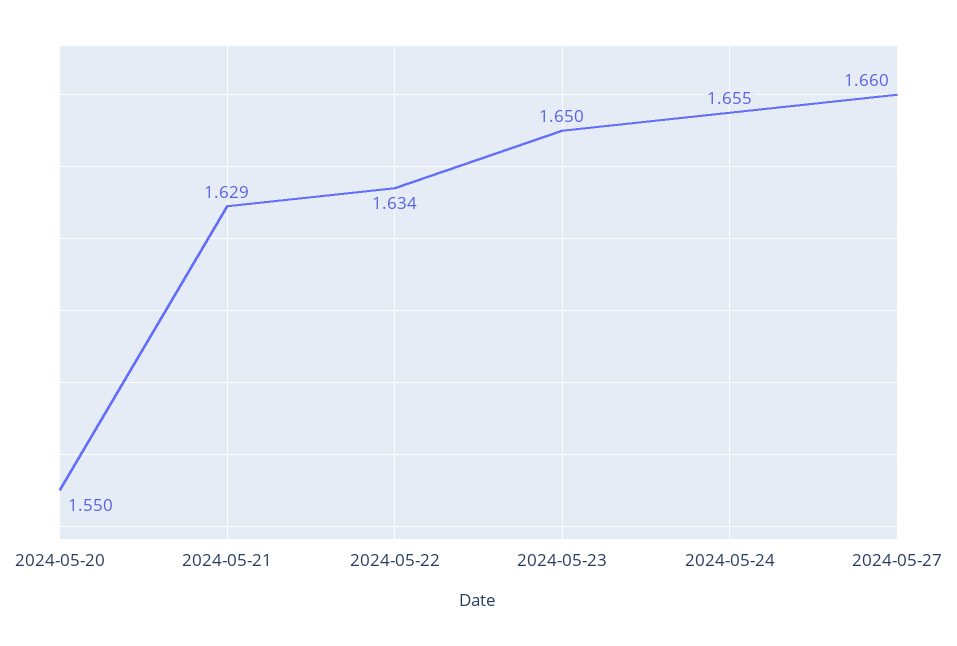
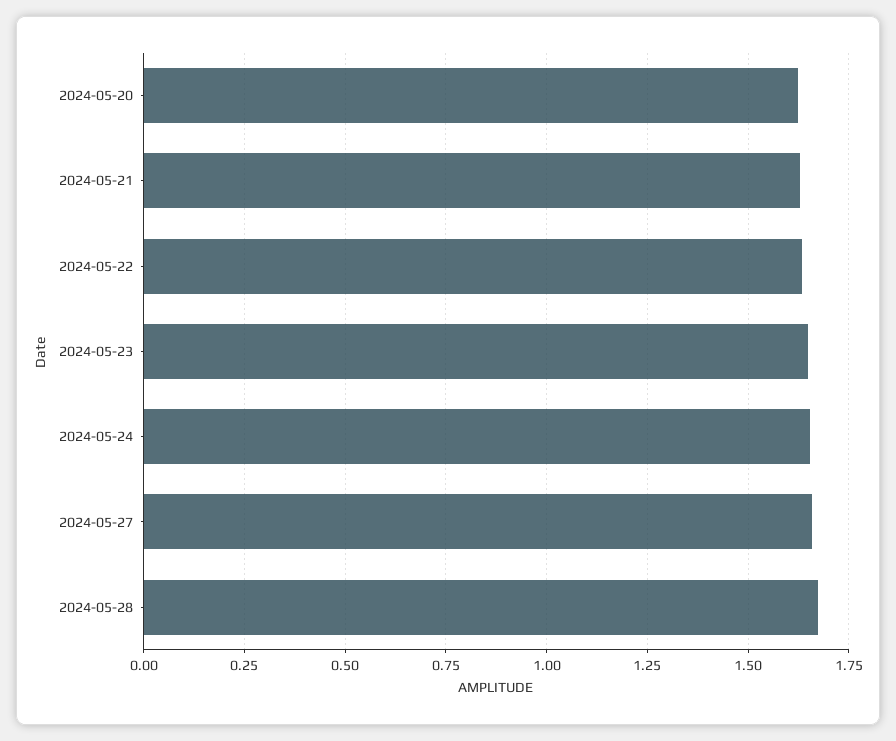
2024-05-20: 1.55 -> 1.625
2024-05-28: none -> 1.675

